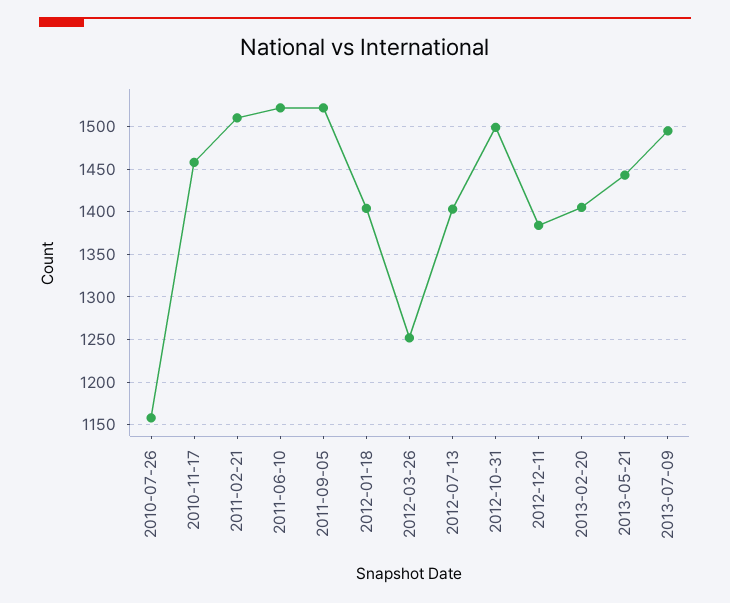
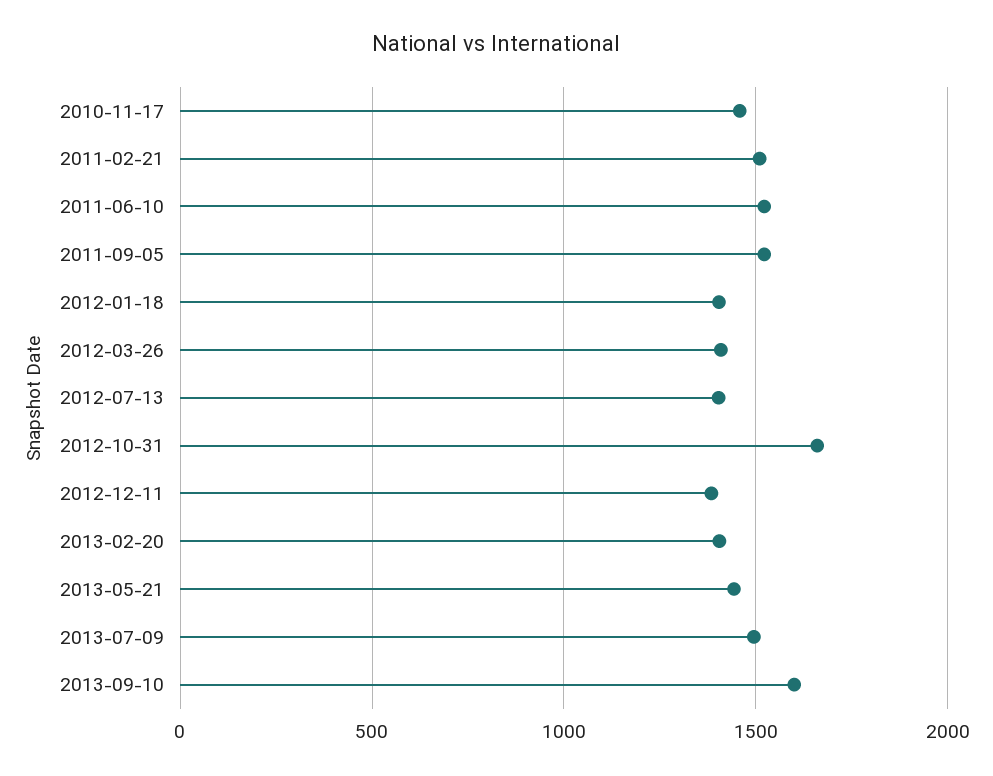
2010-07-26: 1160 -> none
2012-03-26: 1250 -> 1400
2012-10-31: 1500 -> 1650
2013-09-10: none -> 1600

